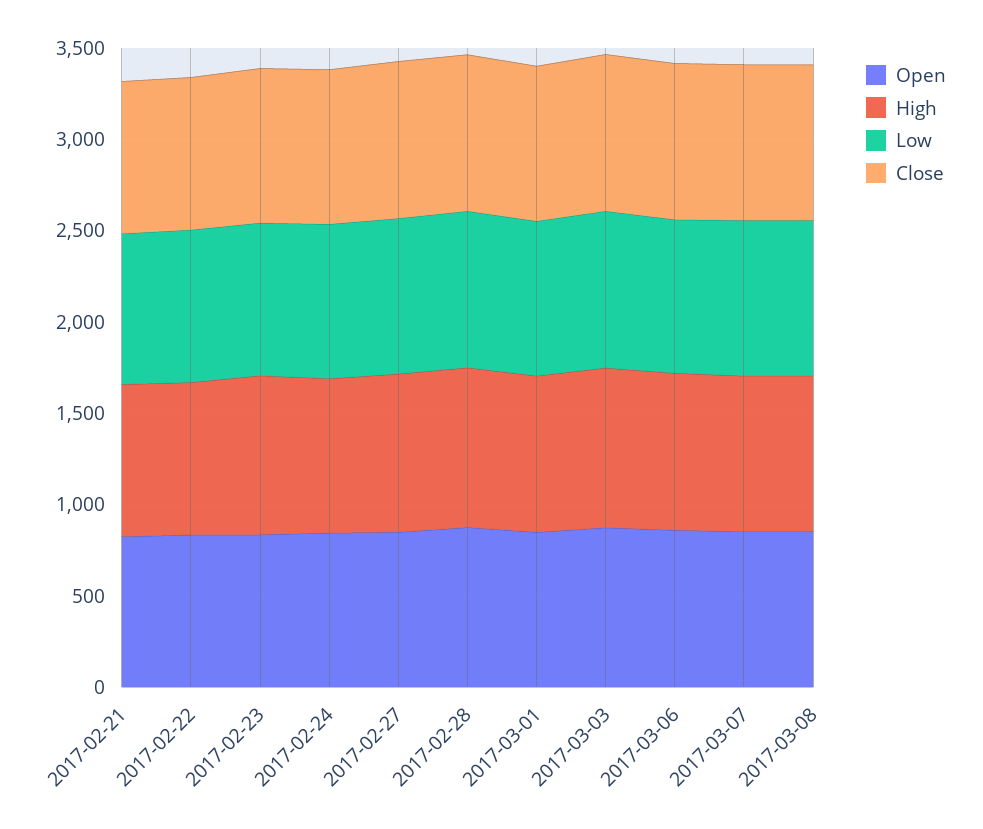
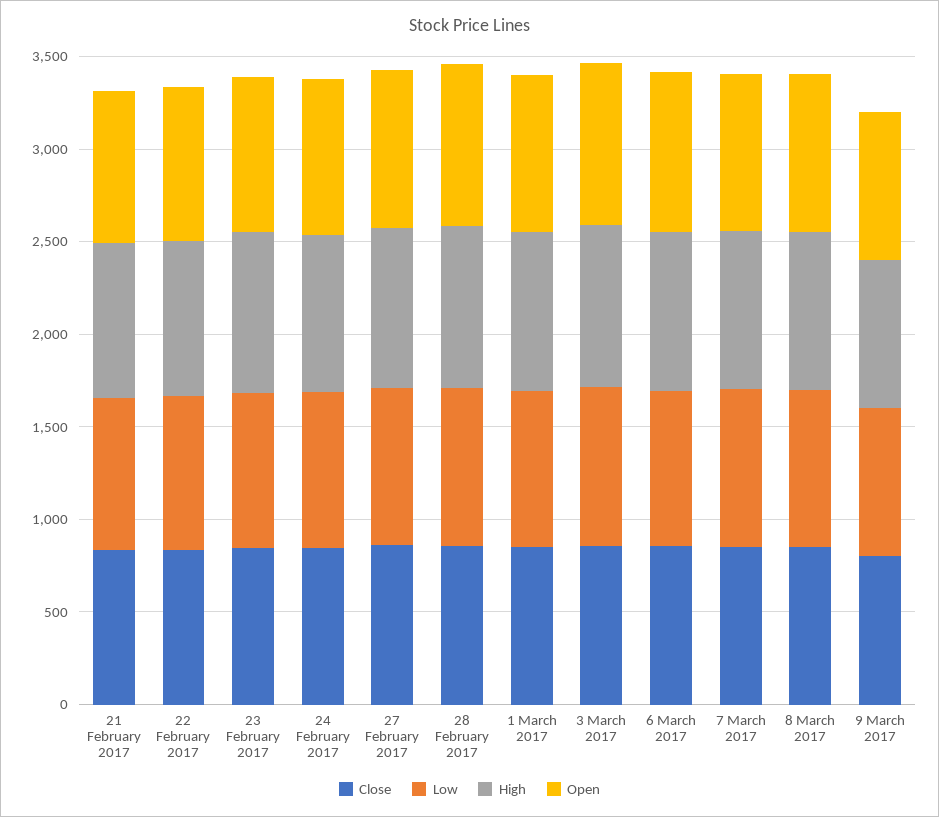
Close, 9 March 2017: none -> 800
Low, 9 March 2017: none -> 800
High, 9 March 2017: none -> 800
Open, 9 March 2017: none -> 800

